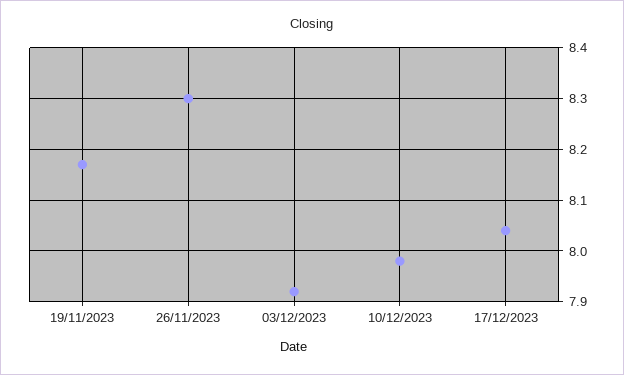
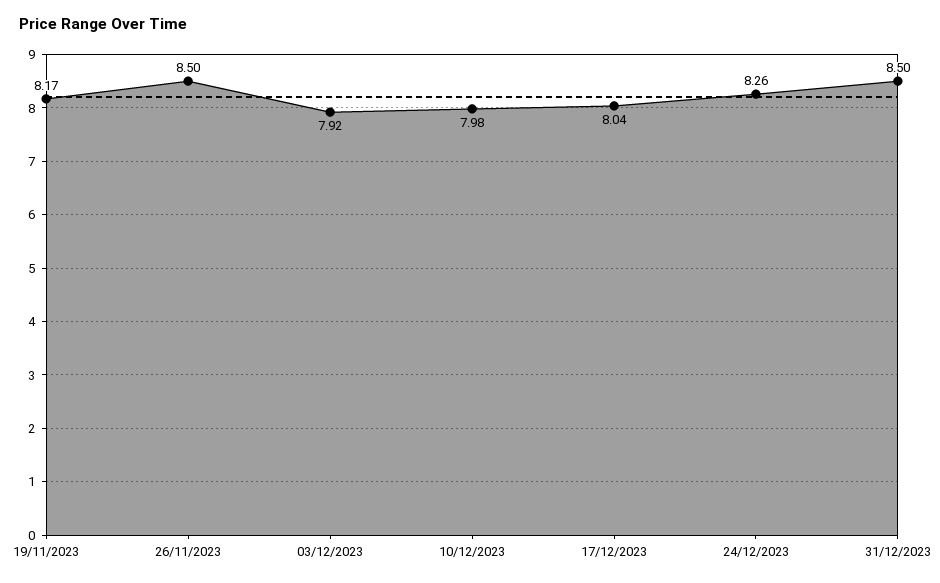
26/11/2023: 8.3 -> 8.5
24/12/2023: none -> 8.26
31/12/2023: none -> 8.5

